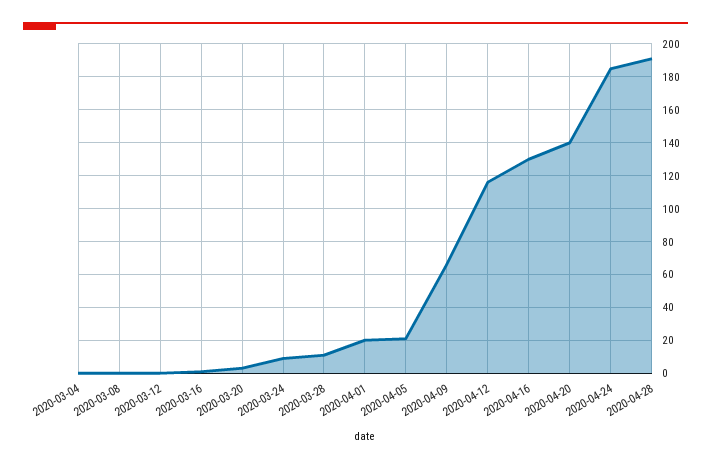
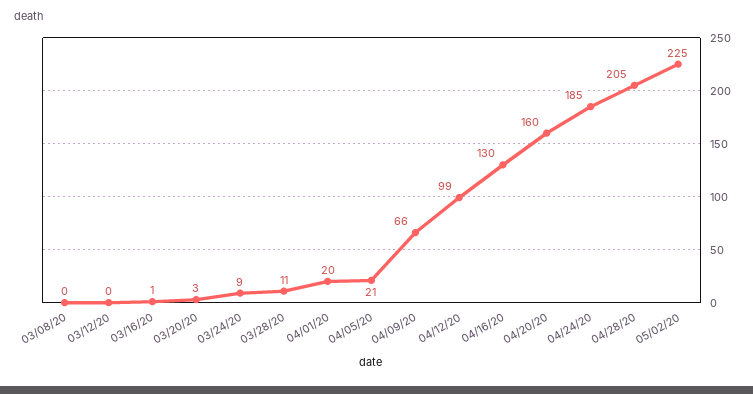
2020-03-04: 0 -> none
2020-04-12: 115 -> 99
2020-04-20: 140 -> 160
2020-04-28: 190 -> 205
05/02/20: none -> 225

